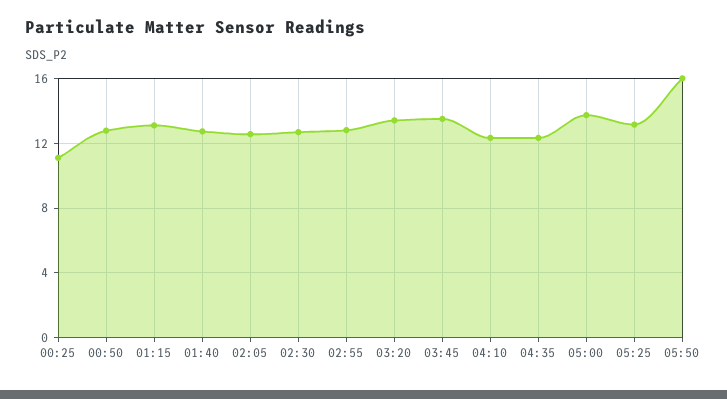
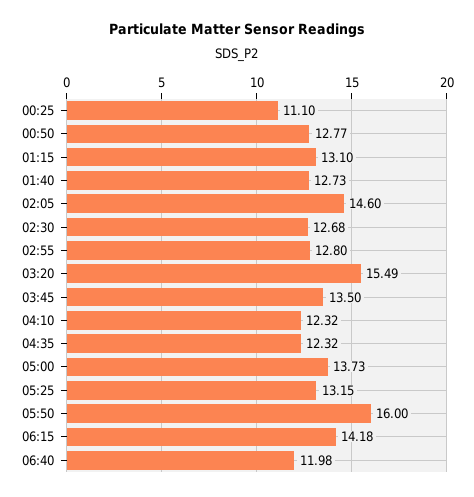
02:05: 12.5 -> 14.6
03:20: 13.5 -> 15.49
06:15: none -> 14.18
06:40: none -> 11.98

